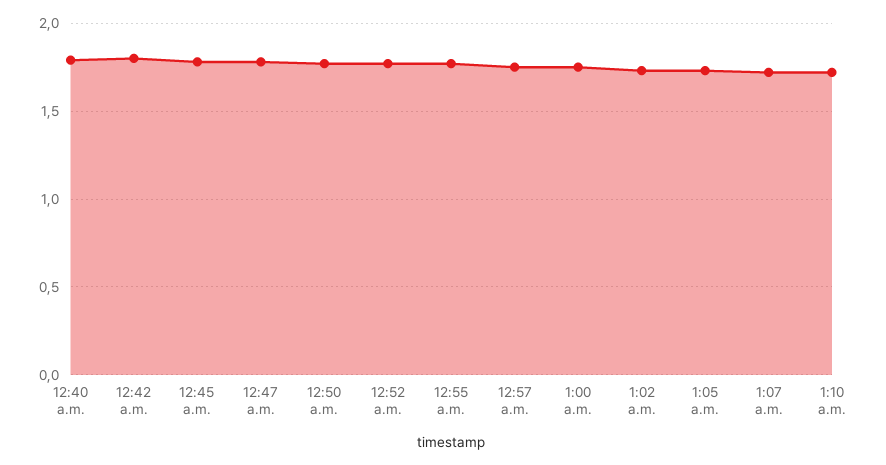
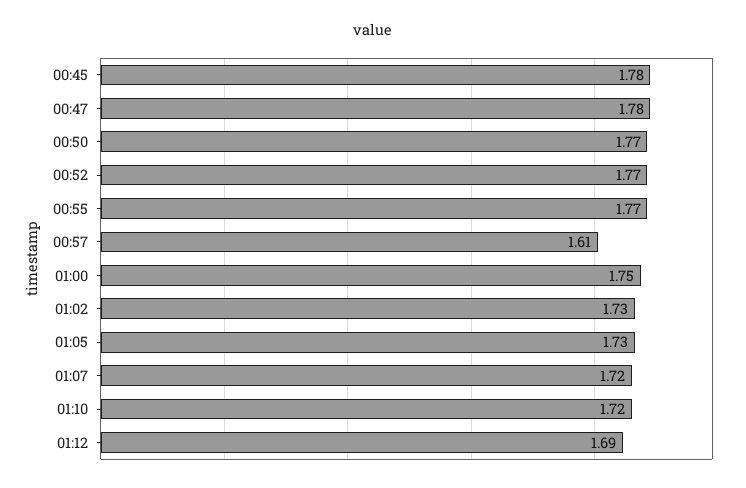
12:40 a.m.: 1.8 -> none
12:42 a.m.: 1.8 -> none
12:57 a.m.: 1.75 -> 1.61
01:12: none -> 1.69

